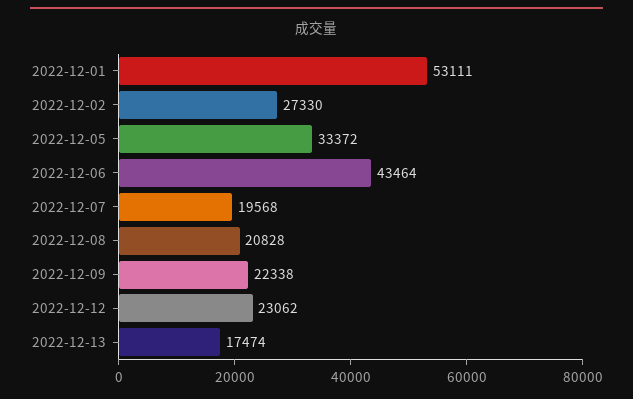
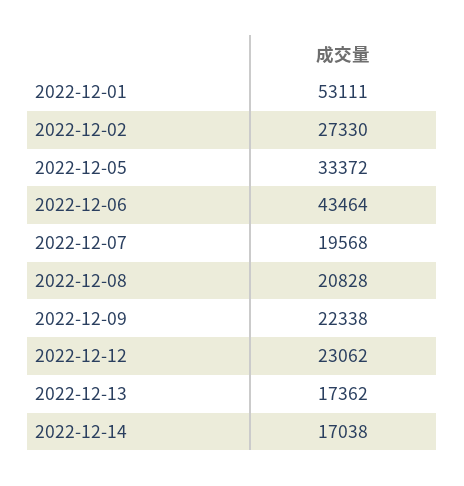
2022-12-13: 17474 -> 17362
2022-12-14: none -> 17038

